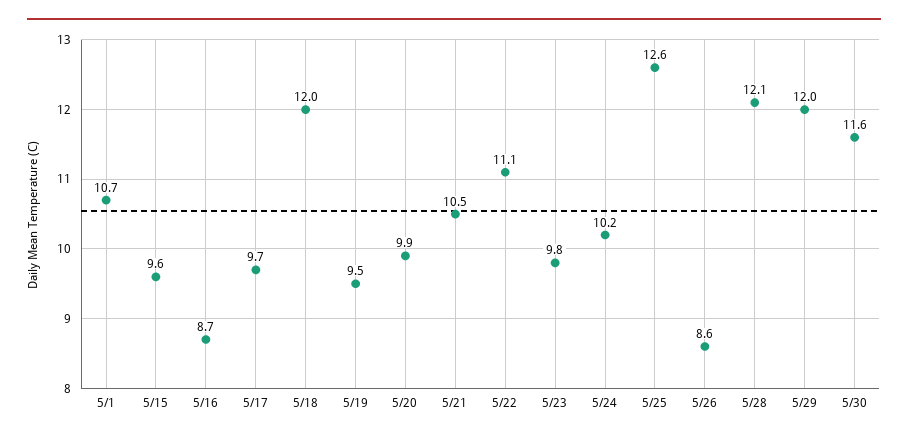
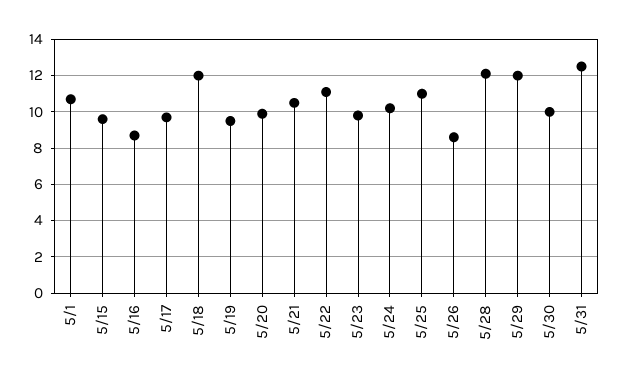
5/25: 12.6 -> 11
5/30: 11.6 -> 10
5/31: none -> 12.5

